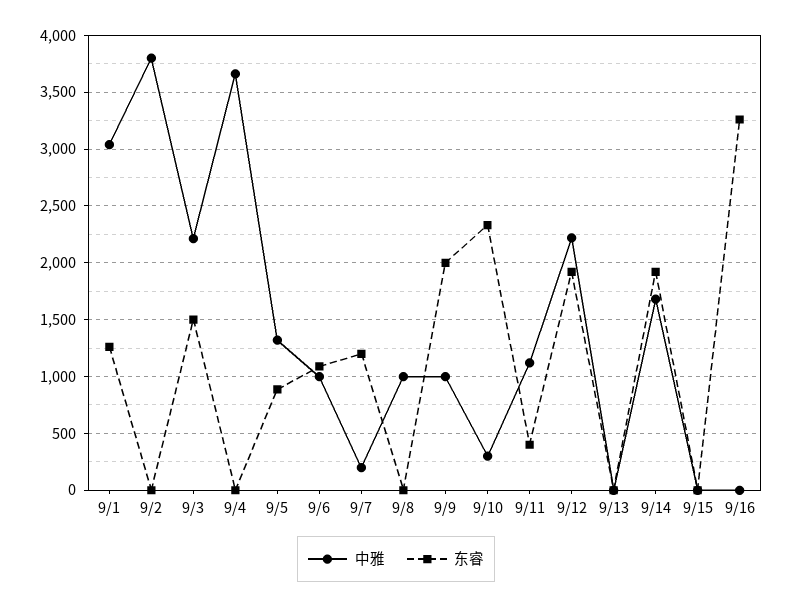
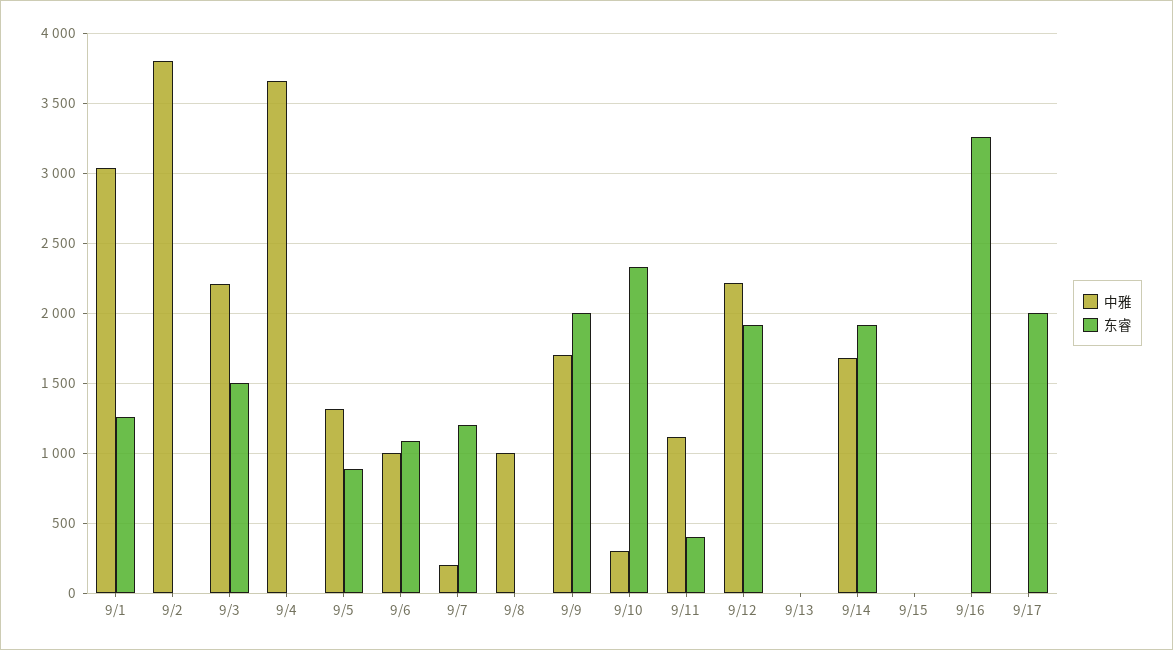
中雅, 9/9: 1000 -> 1700
中雅, 9/17: none -> 0
东睿, 9/17: none -> 2000

